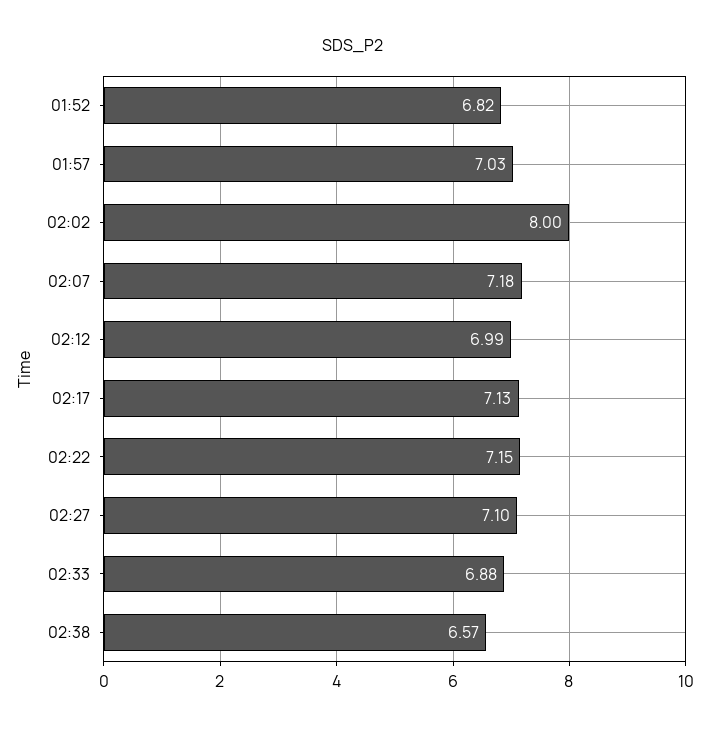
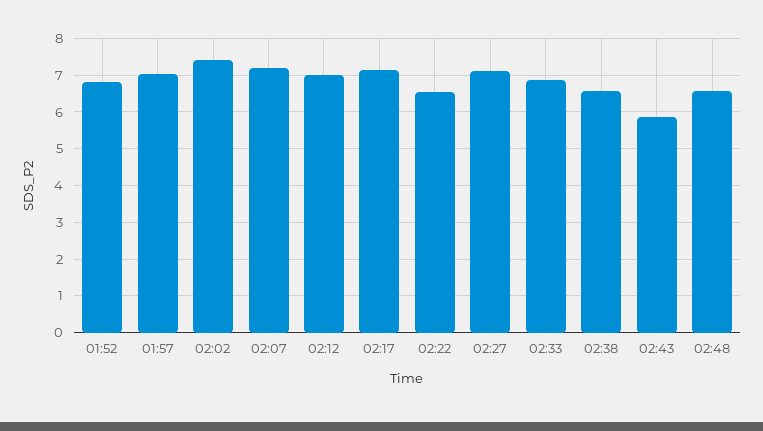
02:02: 8 -> 7.4
02:22: 7.15 -> 6.6
02:43: none -> 5.8
02:48: none -> 6.6

